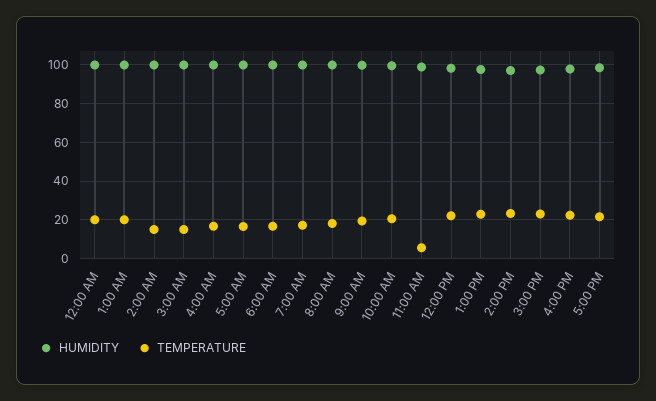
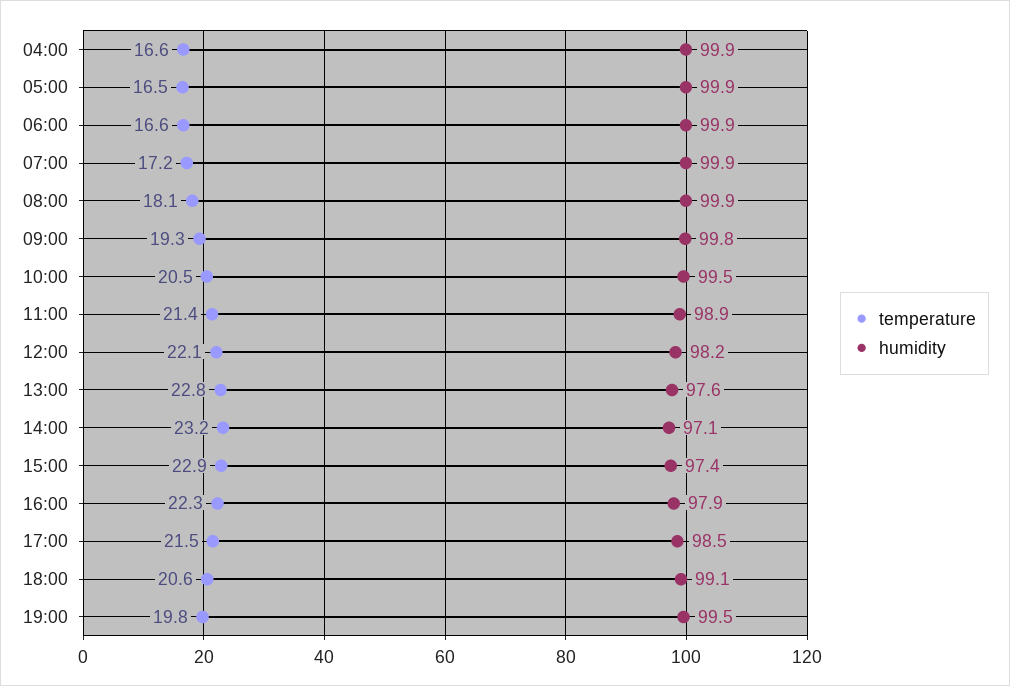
HUMIDITY, 12:00 AM: 100 -> none
TEMPERATURE, 12:00 AM: 20 -> none
HUMIDITY, 1:00 AM: 100 -> none
TEMPERATURE, 1:00 AM: 20 -> none
HUMIDITY, 2:00 AM: 100 -> none
TEMPERATURE, 2:00 AM: 15 -> none
HUMIDITY, 3:00 AM: 100 -> none
TEMPERATURE, 3:00 AM: 15 -> none
TEMPERATURE, 11:00 AM: 5 -> 21.4
TEMPERATURE, 18:00: none -> 20.6
HUMIDITY, 18:00: none -> 99.1
TEMPERATURE, 19:00: none -> 19.8
HUMIDITY, 19:00: none -> 99.5

